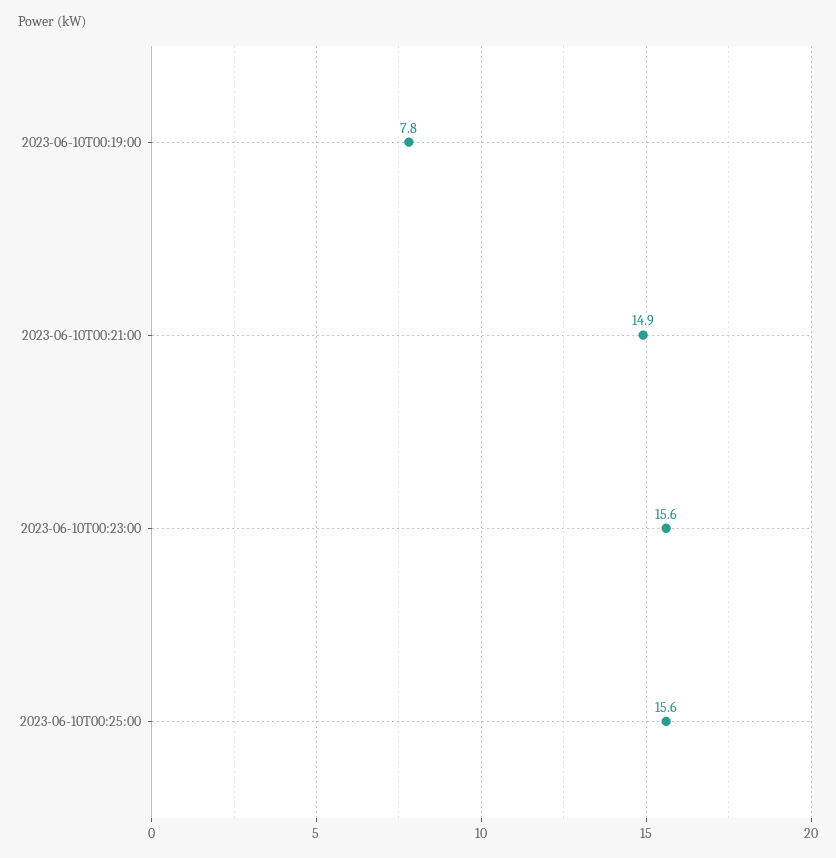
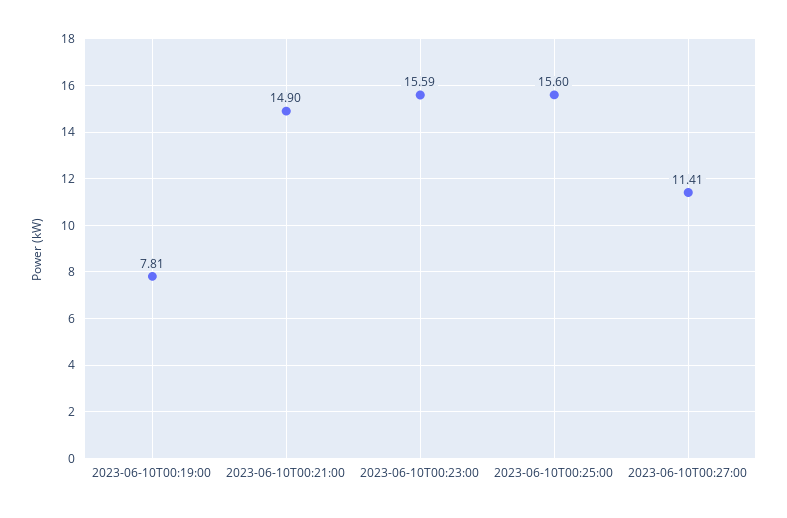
2023-06-10T00:27:00: none -> 11.41

